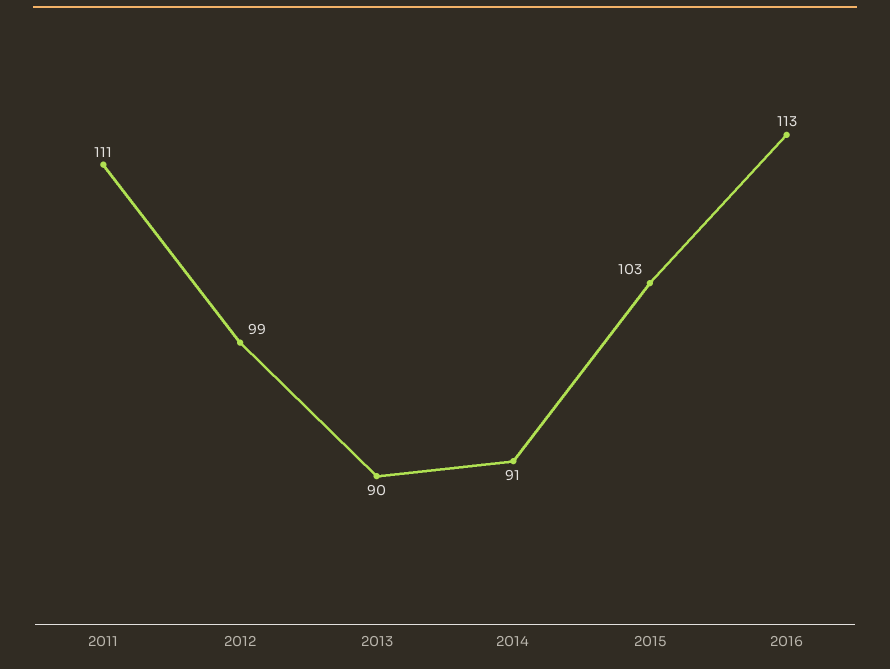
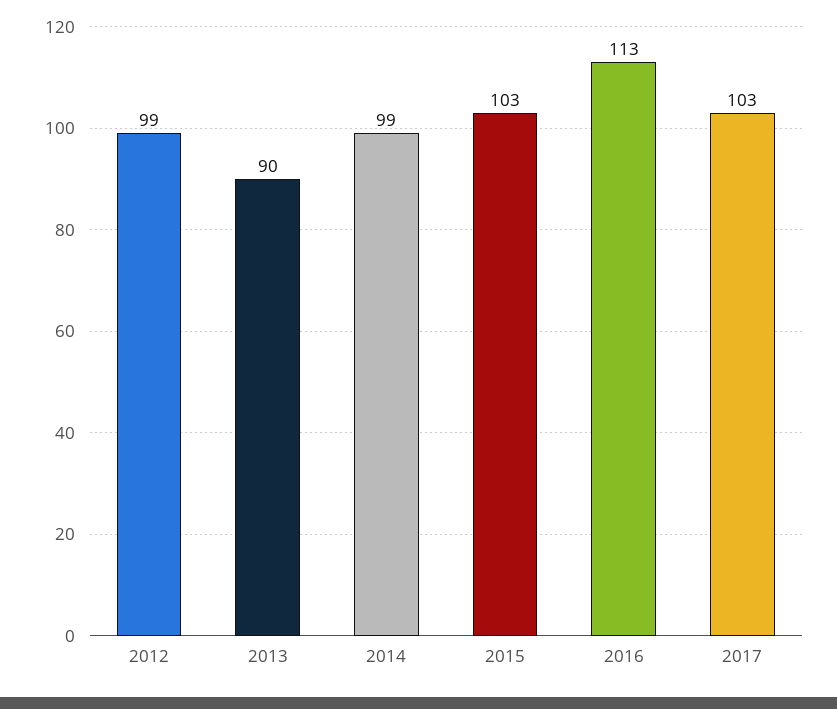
2011: 111 -> none
2014: 91 -> 99
2017: none -> 103

